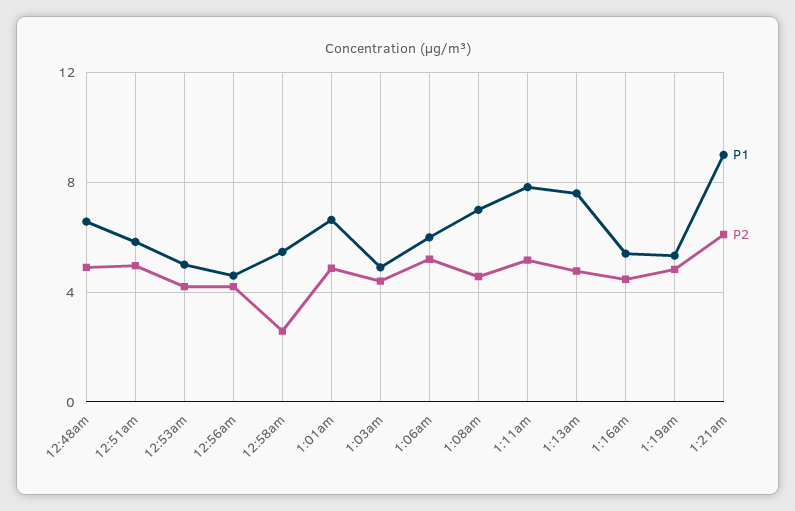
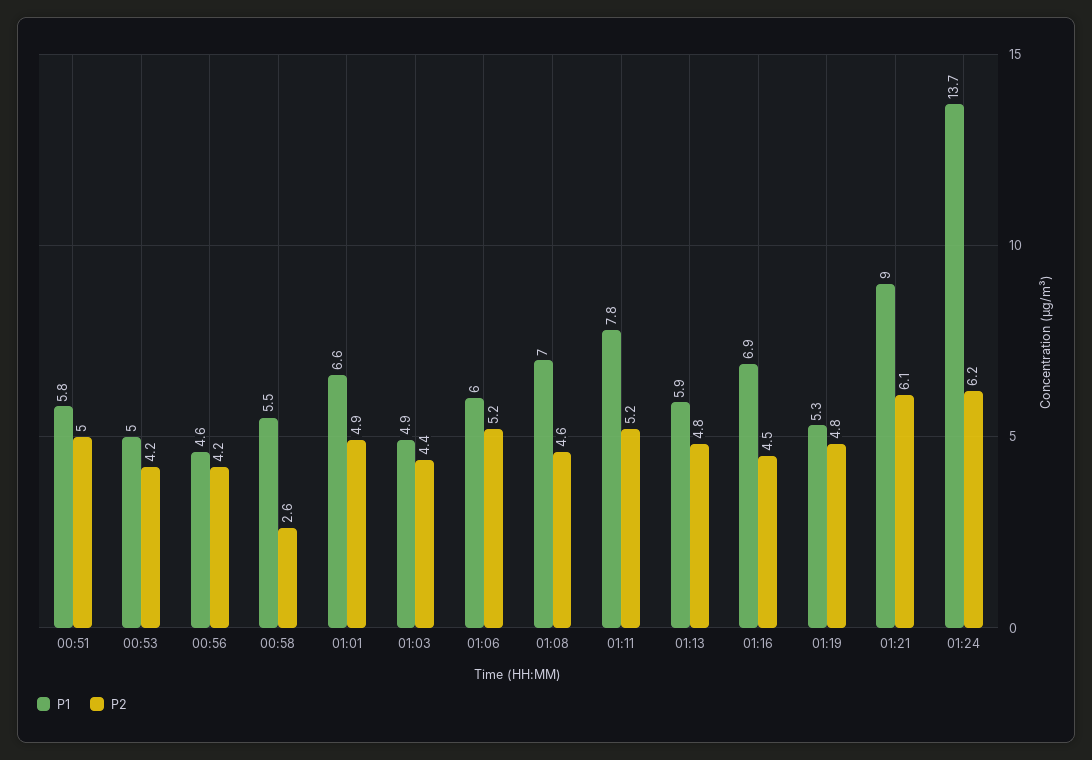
P1, 12:48am: 6.5 -> none
P2, 12:48am: 5 -> none
P1, 1:13am: 7.5 -> 5.9
P1, 1:16am: 5.5 -> 6.9
P1, 01:24: none -> 13.7
P2, 01:24: none -> 6.2

